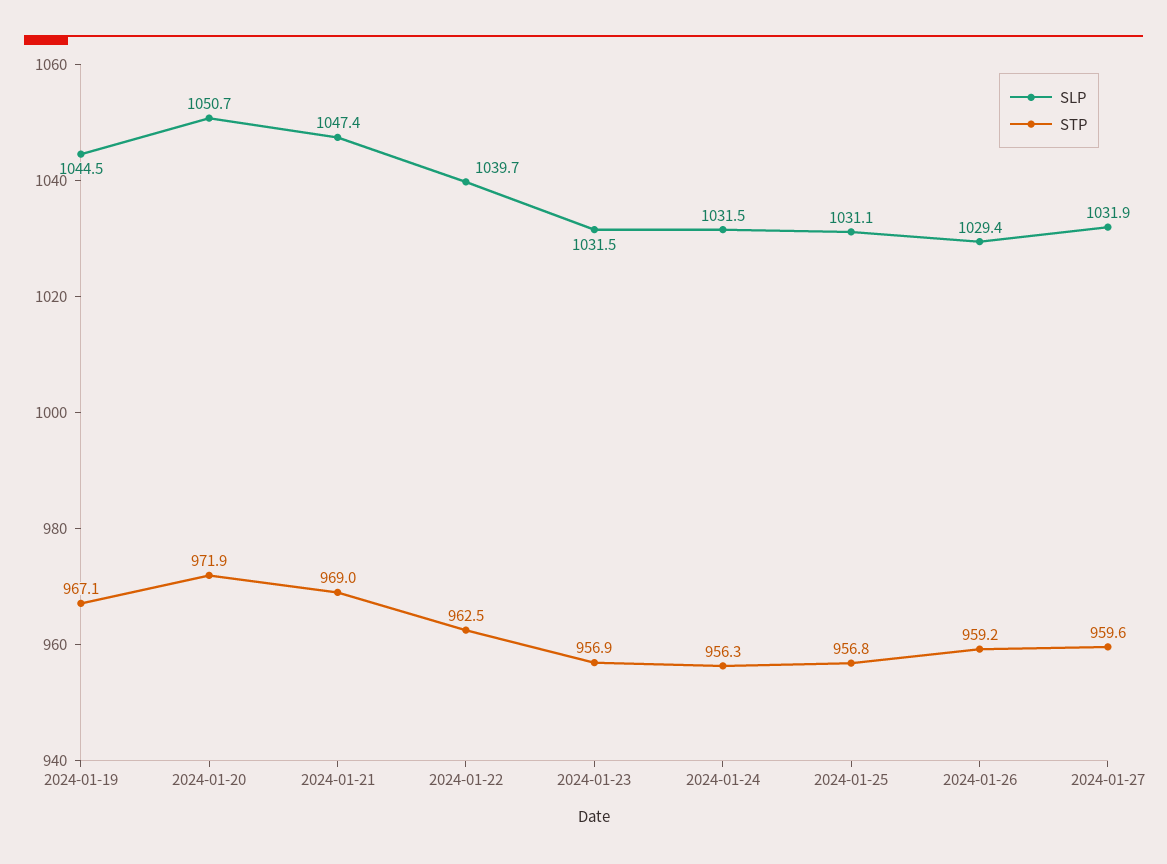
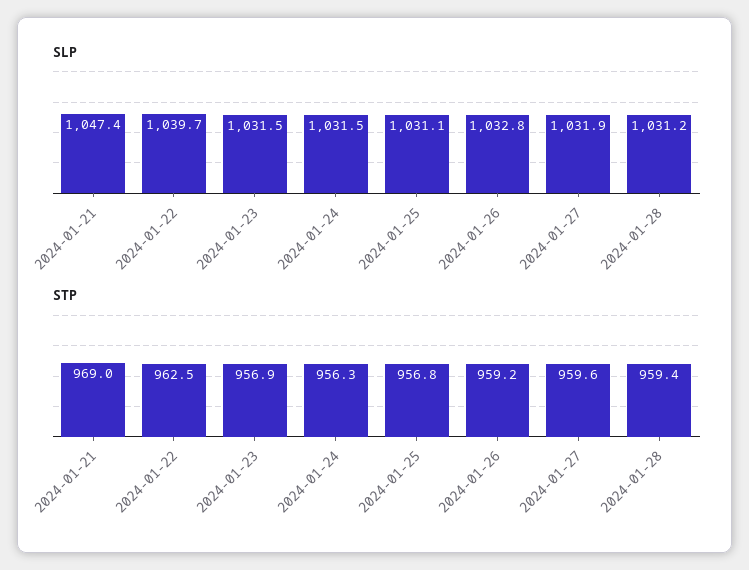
SLP, 2024-01-19: 1044.5 -> none
STP, 2024-01-19: 967.1 -> none
SLP, 2024-01-20: 1050.7 -> none
STP, 2024-01-20: 971.9 -> none
SLP, 2024-01-26: 1029.4 -> 1032.8
SLP, 2024-01-28: none -> 1031.2
STP, 2024-01-28: none -> 959.4

